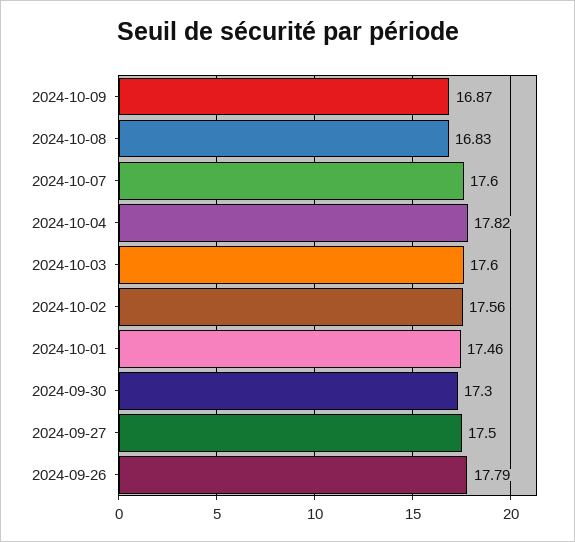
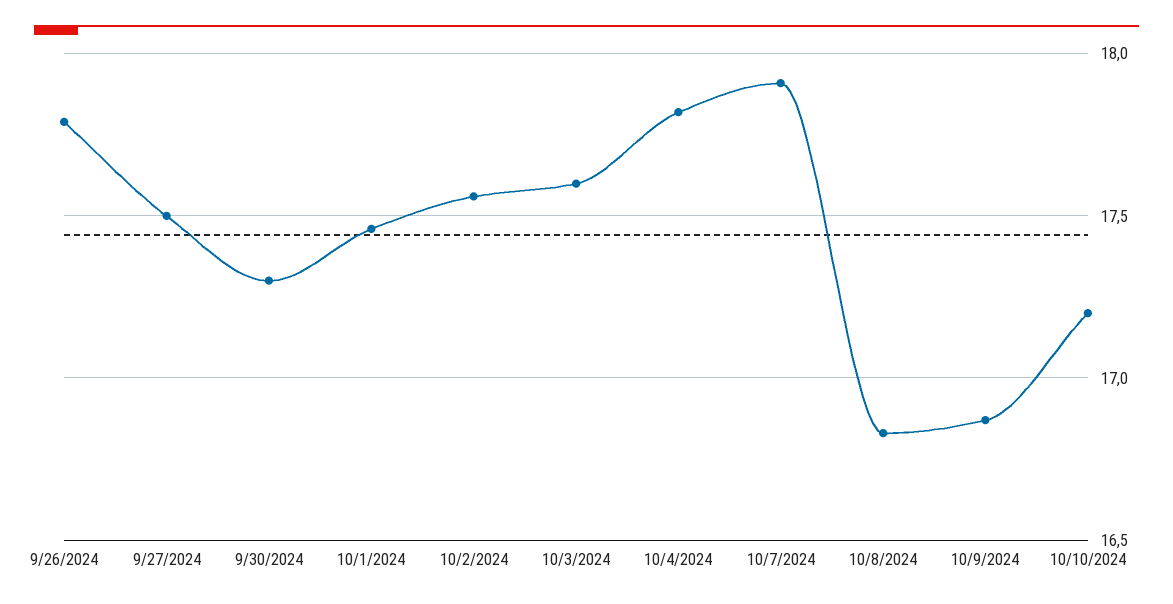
2024-10-07: 17.6 -> 17.9
10/10/2024: none -> 17.2

